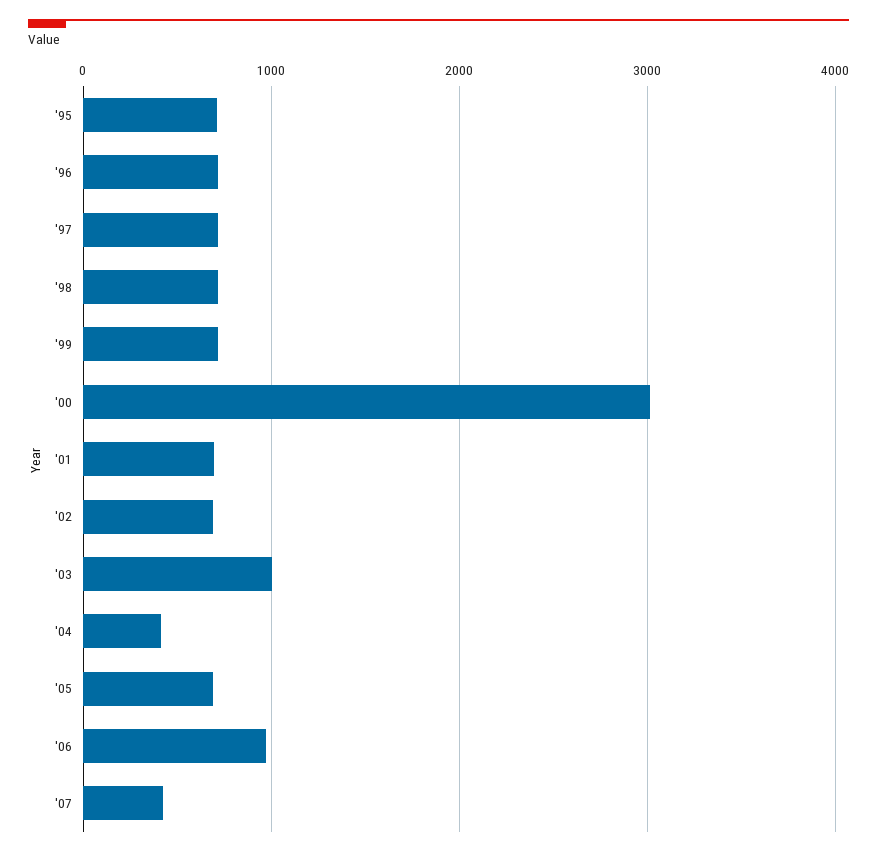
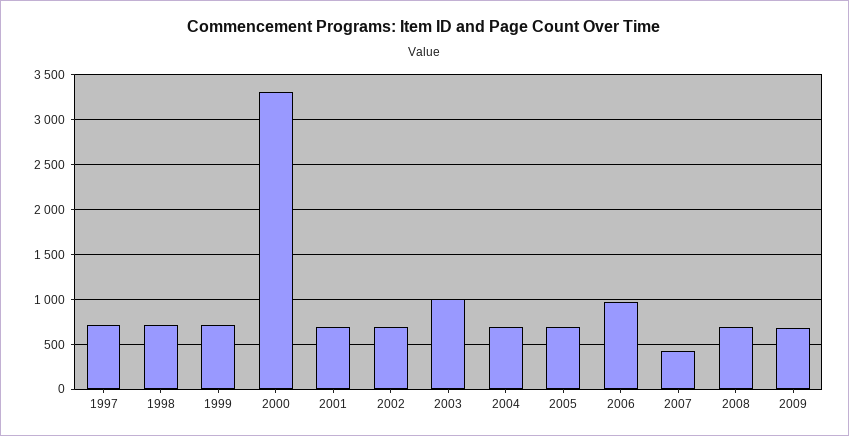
'95: 700 -> none
'96: 700 -> none
'00: 3000 -> 3300
'04: 400 -> 700
2008: none -> 700
2009: none -> 700

